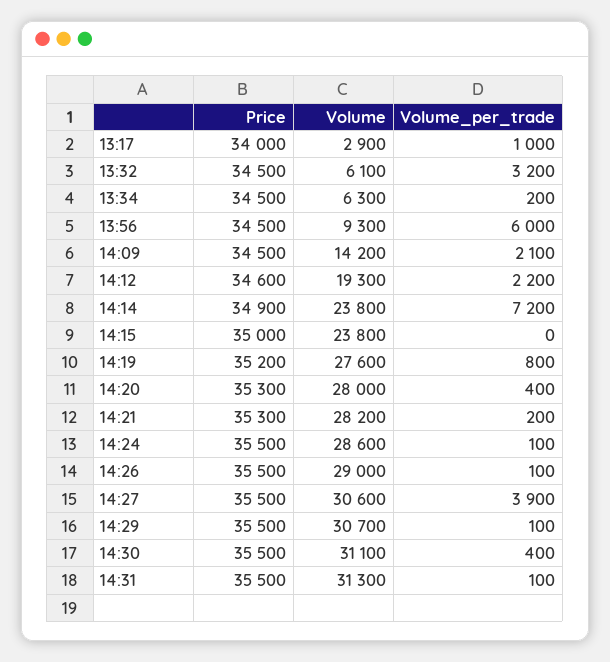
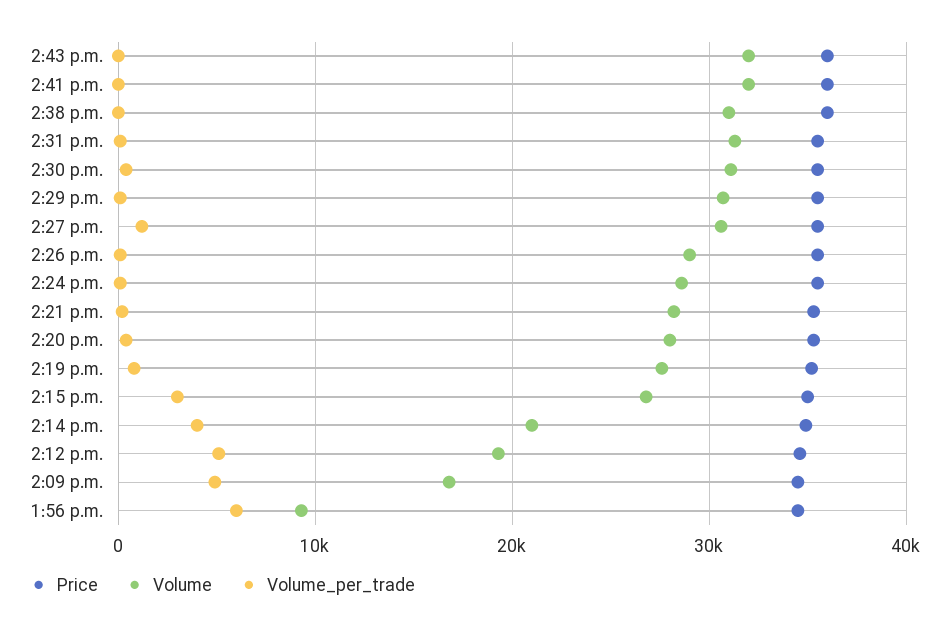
Price, 13:17: 34000 -> none
Volume, 13:17: 2900 -> none
Volume_per_trade, 13:17: 1000 -> none
Price, 13:32: 34500 -> none
Volume, 13:32: 6100 -> none
Volume_per_trade, 13:32: 3200 -> none
Price, 13:34: 34500 -> none
Volume, 13:34: 6300 -> none
Volume_per_trade, 13:34: 200 -> none
Volume, 14:09: 14200 -> 17000
Volume_per_trade, 14:09: 2100 -> 5000
Volume_per_trade, 14:12: 2200 -> 5000
Volume, 14:14: 23800 -> 21000
Volume_per_trade, 14:14: 7200 -> 4000
Volume, 14:15: 23800 -> 27000
Volume_per_trade, 14:15: 0 -> 3000
Volume_per_trade, 14:27: 3900 -> 1000
Price, 2:43 p.m.: none -> 36000
Volume, 2:43 p.m.: none -> 32000
Volume_per_trade, 2:43 p.m.: none -> 0
Price, 2:41 p.m.: none -> 36000
Volume, 2:41 p.m.: none -> 32000
Volume_per_trade, 2:41 p.m.: none -> 0
Price, 2:38 p.m.: none -> 36000
Volume, 2:38 p.m.: none -> 31000
Volume_per_trade, 2:38 p.m.: none -> 0

